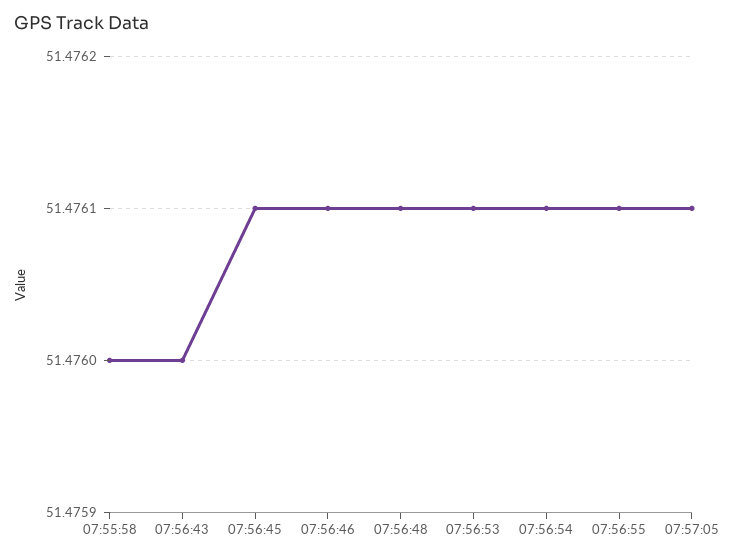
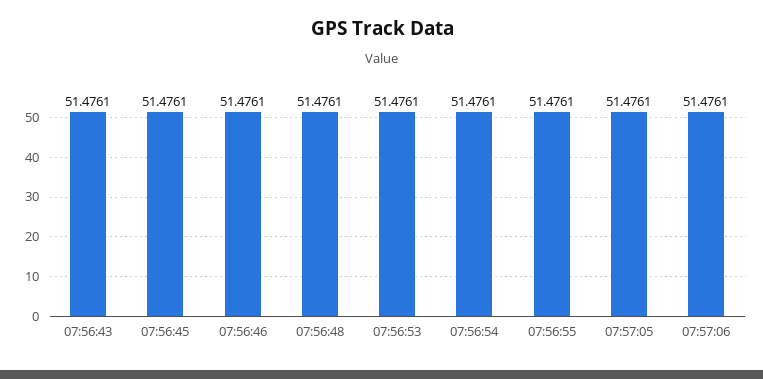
07:55:58: 51.476 -> none
07:56:43: 51.476 -> 51.4761
07:57:06: none -> 51.4761

